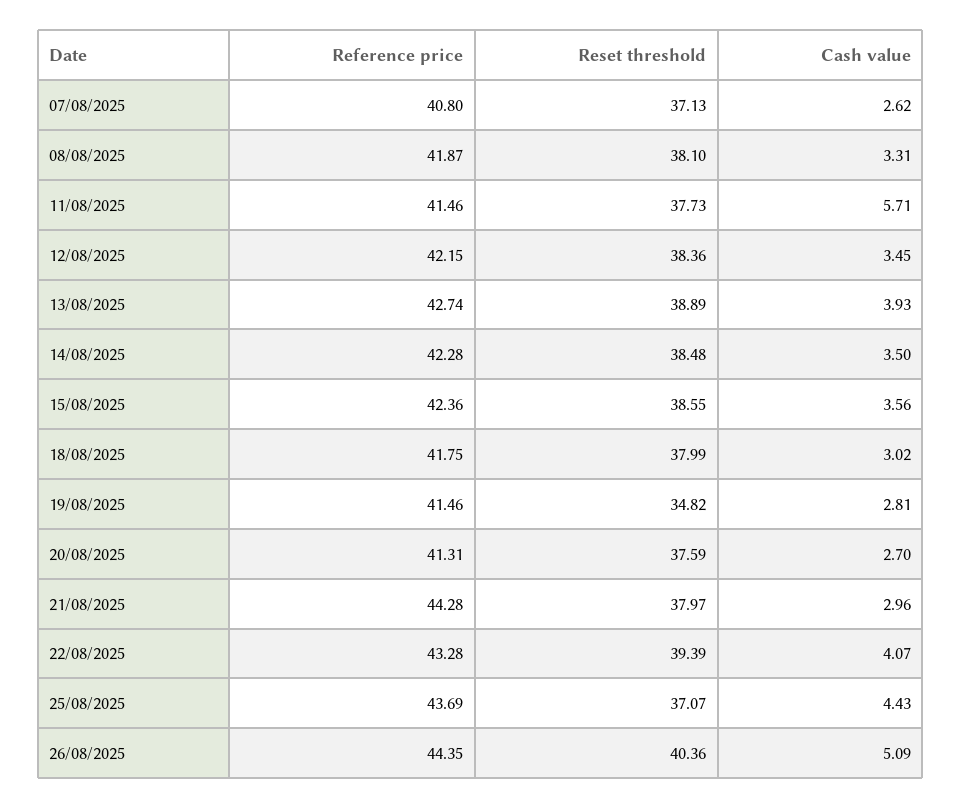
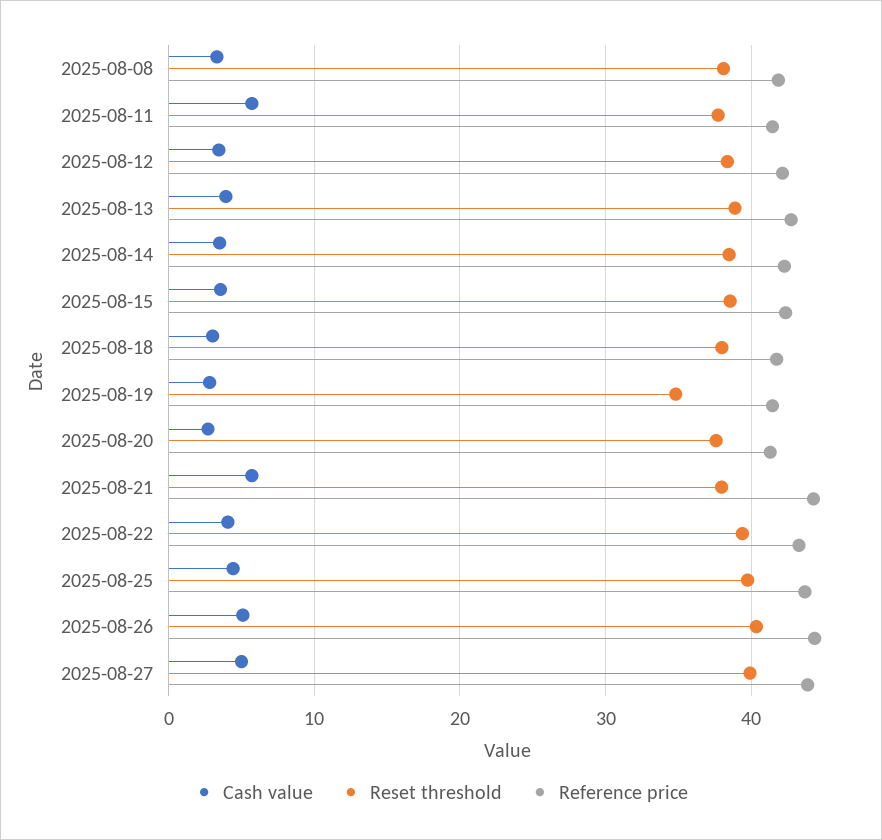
Reference price, 07/08/2025: 40.8 -> none
Reset threshold, 07/08/2025: 37.13 -> none
Cash value, 07/08/2025: 2.62 -> none
Cash value, 21/08/2025: 2.96 -> 6
Reset threshold, 25/08/2025: 37.07 -> 40
Cash value, 2025-08-27: none -> 5
Reset threshold, 2025-08-27: none -> 40
Reference price, 2025-08-27: none -> 44

